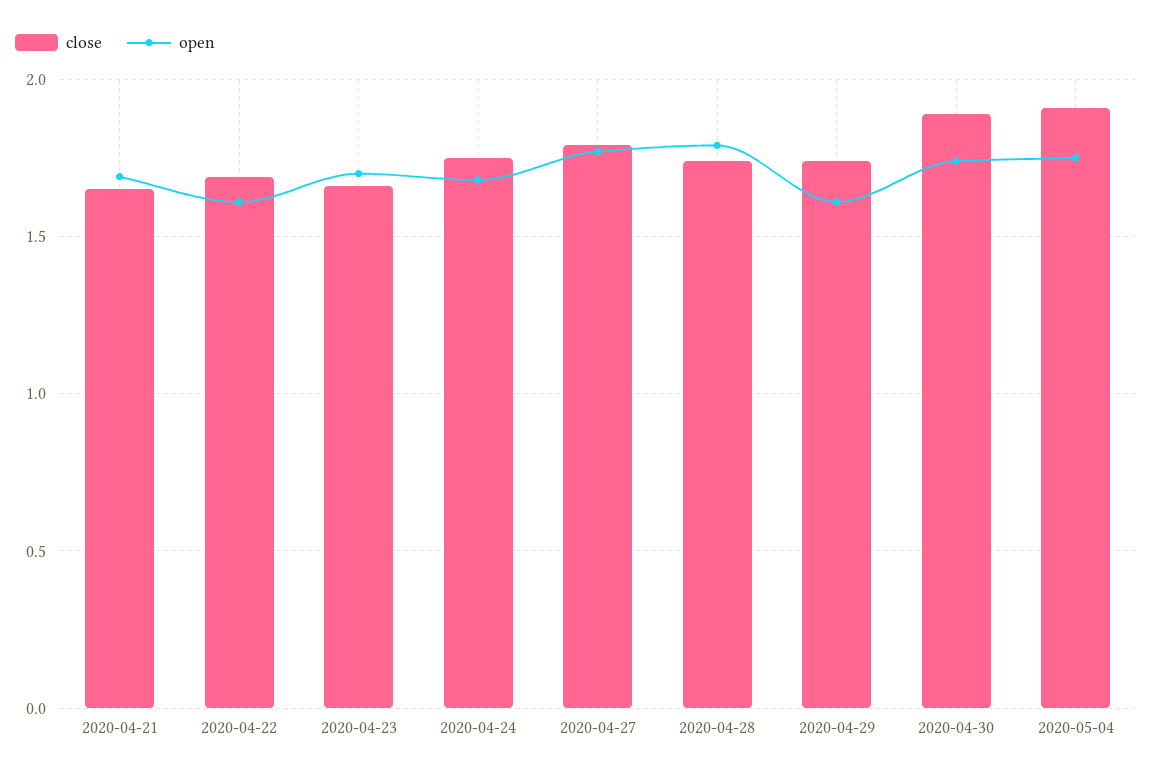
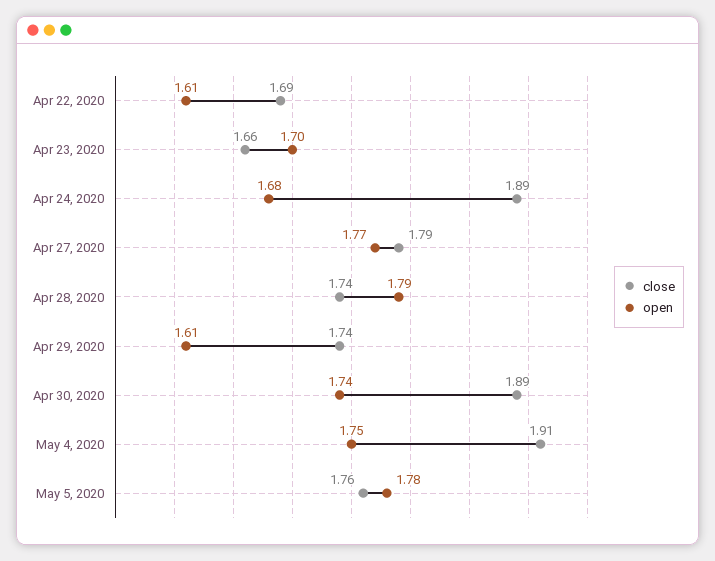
close, 2020-04-21: 1.65 -> none
open, 2020-04-21: 1.7 -> none
close, 2020-04-24: 1.75 -> 1.89
close, May 5, 2020: none -> 1.76
open, May 5, 2020: none -> 1.78

